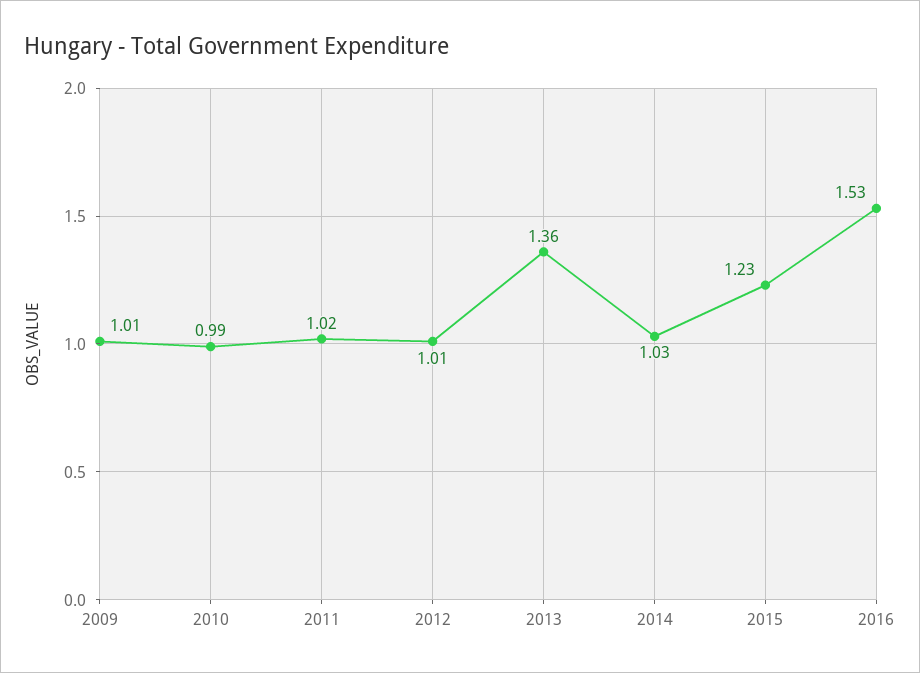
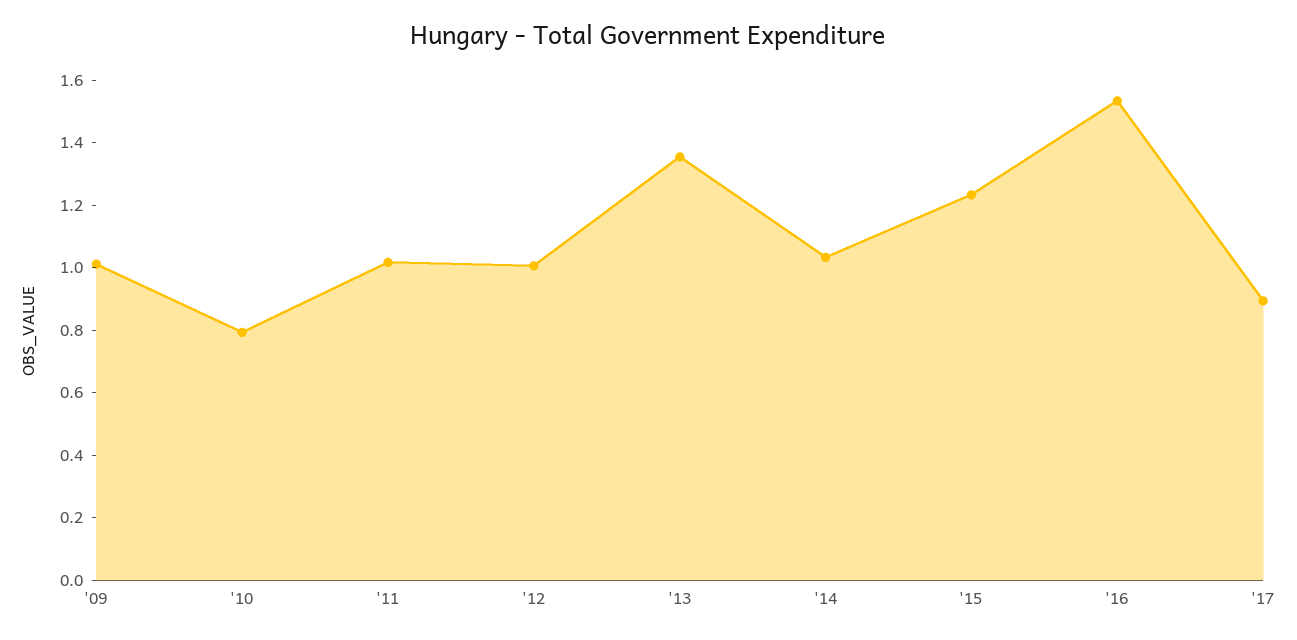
2010: 0.99 -> 0.8
'17: none -> 0.9

